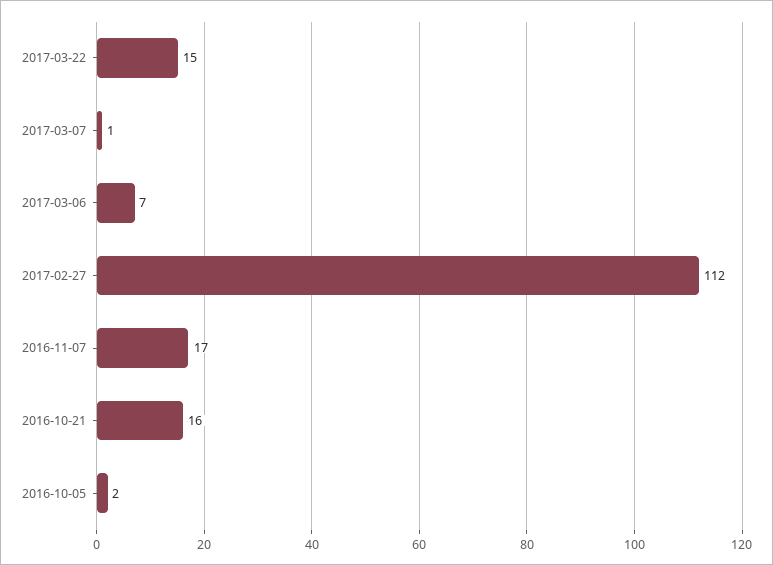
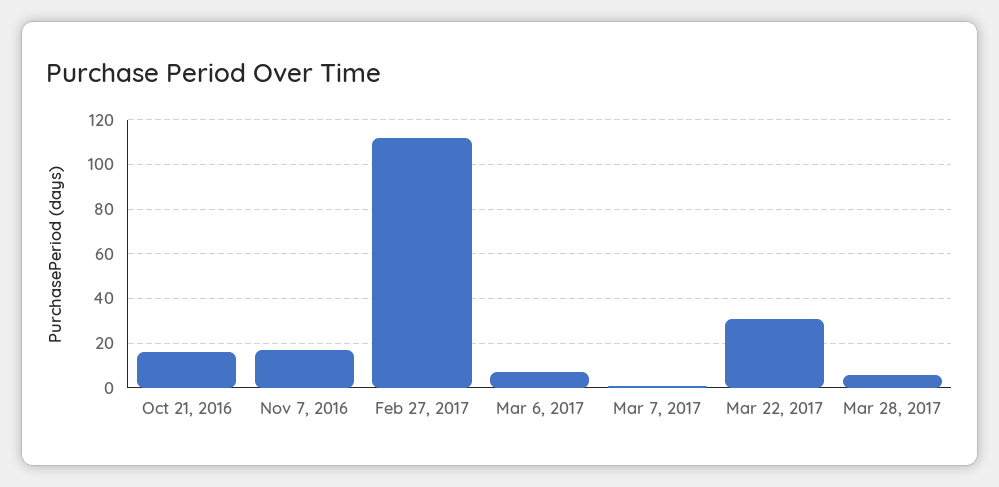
2017-03-22: 15 -> 30
2016-10-05: 2 -> none
Mar 28, 2017: none -> 5

